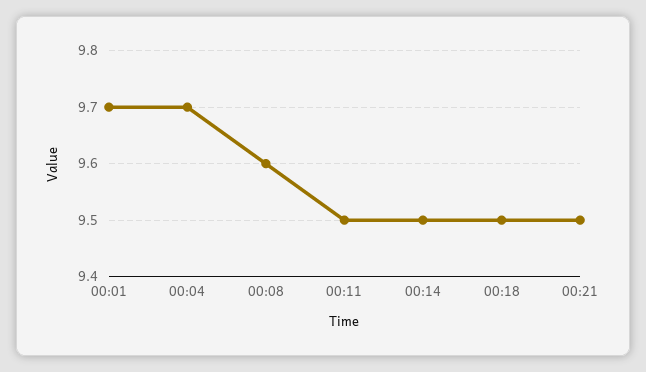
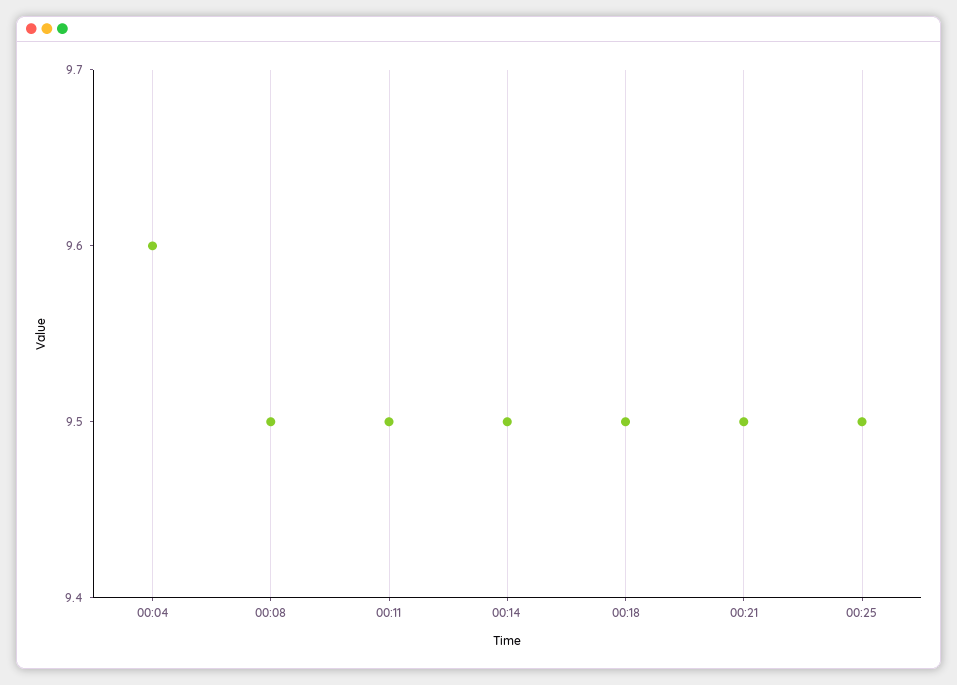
00:01: 9.7 -> none
00:04: 9.7 -> 9.6
00:08: 9.6 -> 9.5
00:25: none -> 9.5

